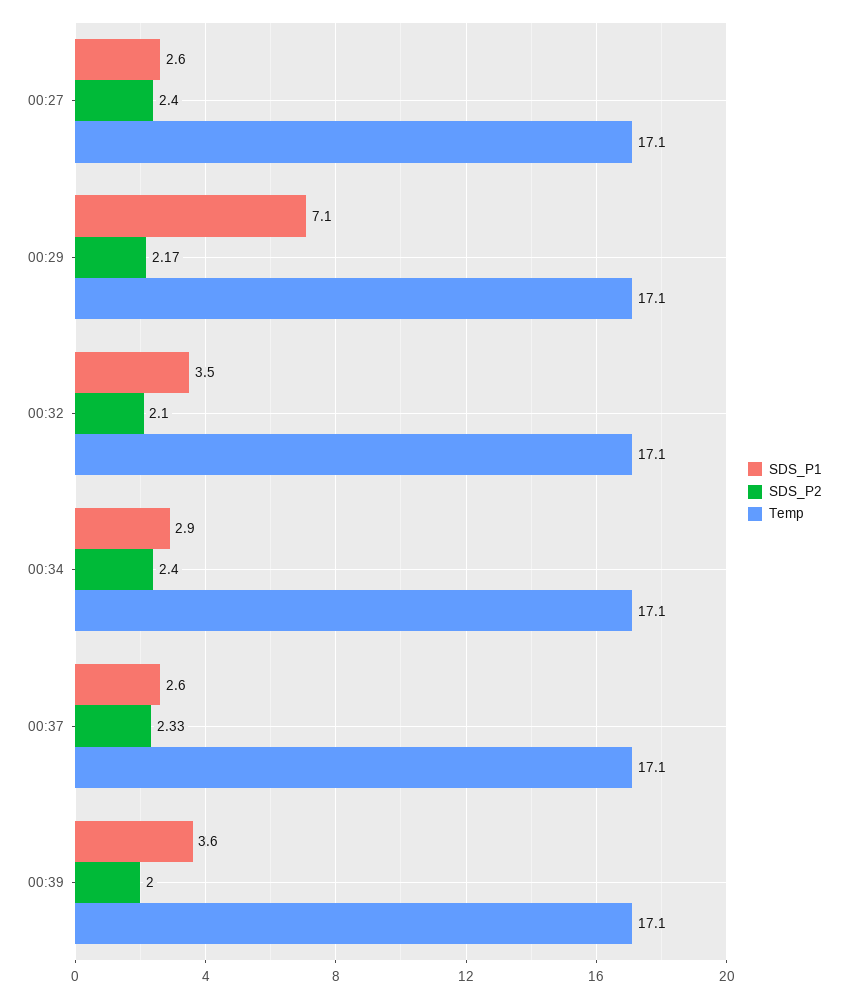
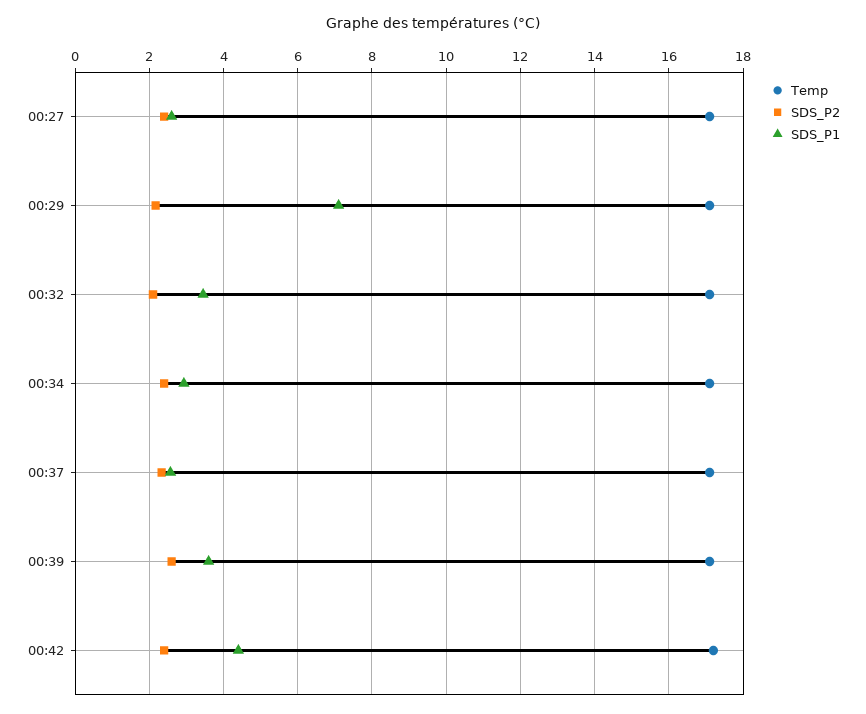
SDS_P2, 00:39: 2 -> 2.6
Temp, 00:42: none -> 17.2
SDS_P2, 00:42: none -> 2.4
SDS_P1, 00:42: none -> 4.4

